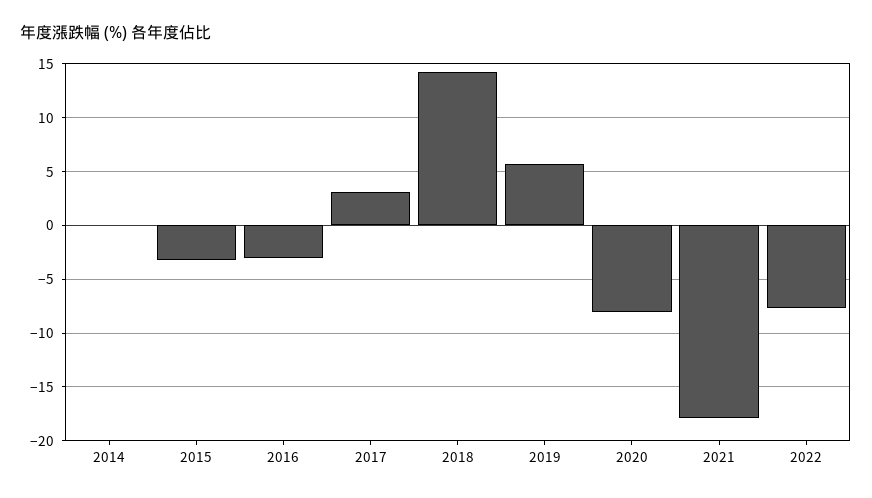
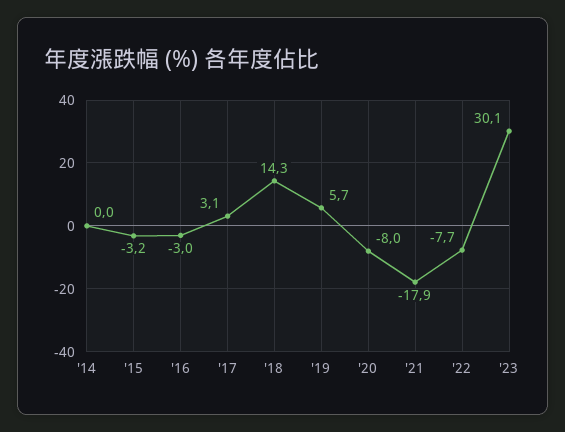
'23: none -> 30.1

